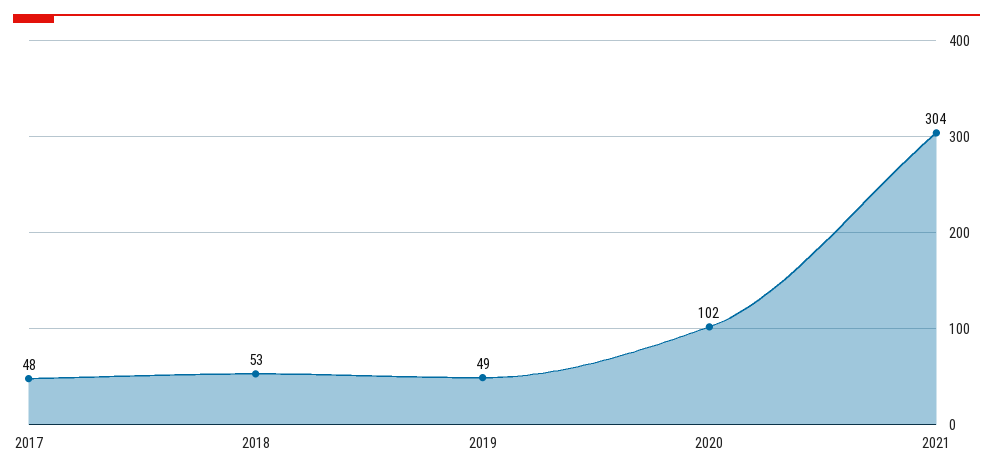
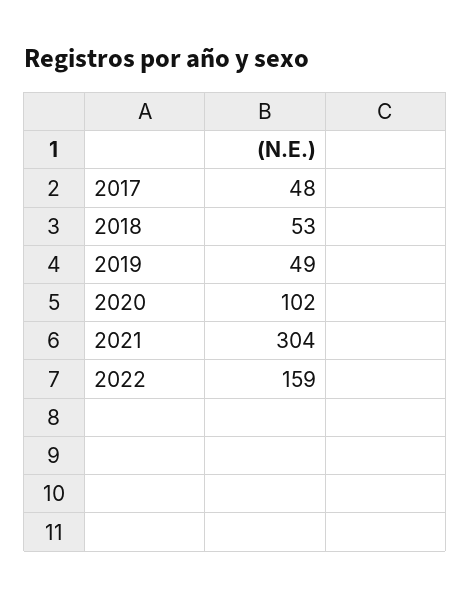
2022: none -> 159

